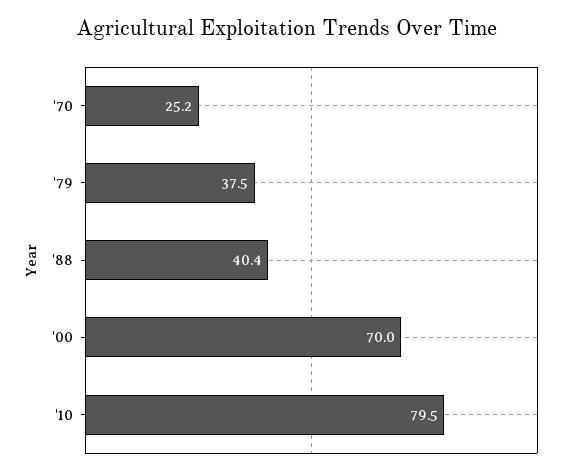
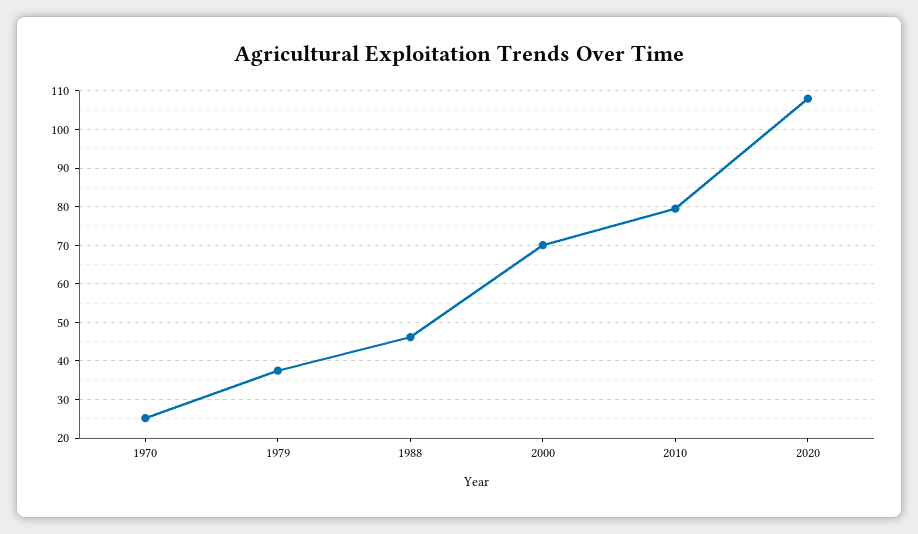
'88: 40.4 -> 46
2020: none -> 108

